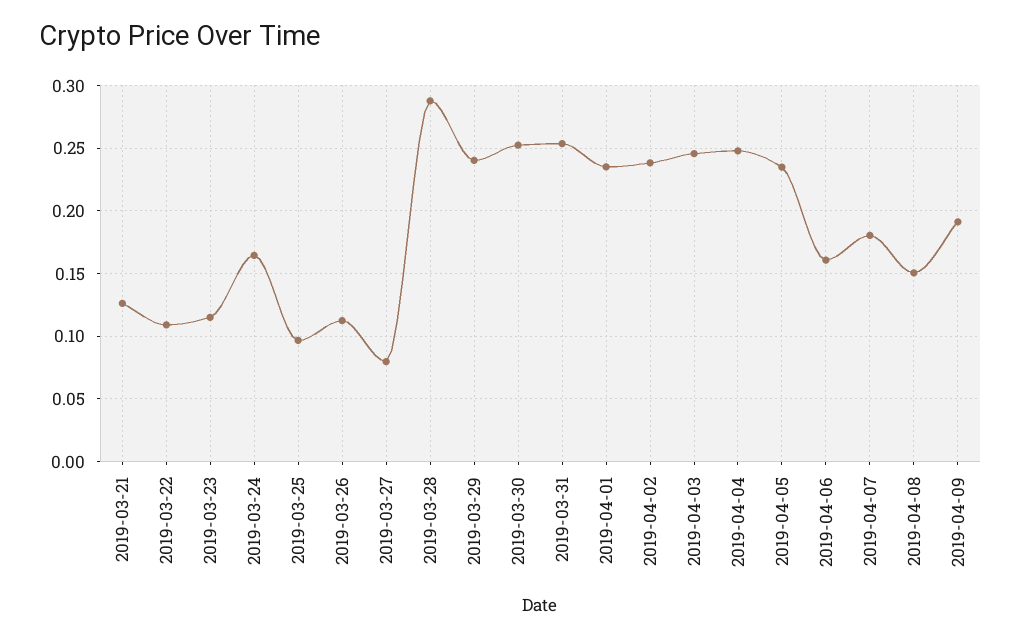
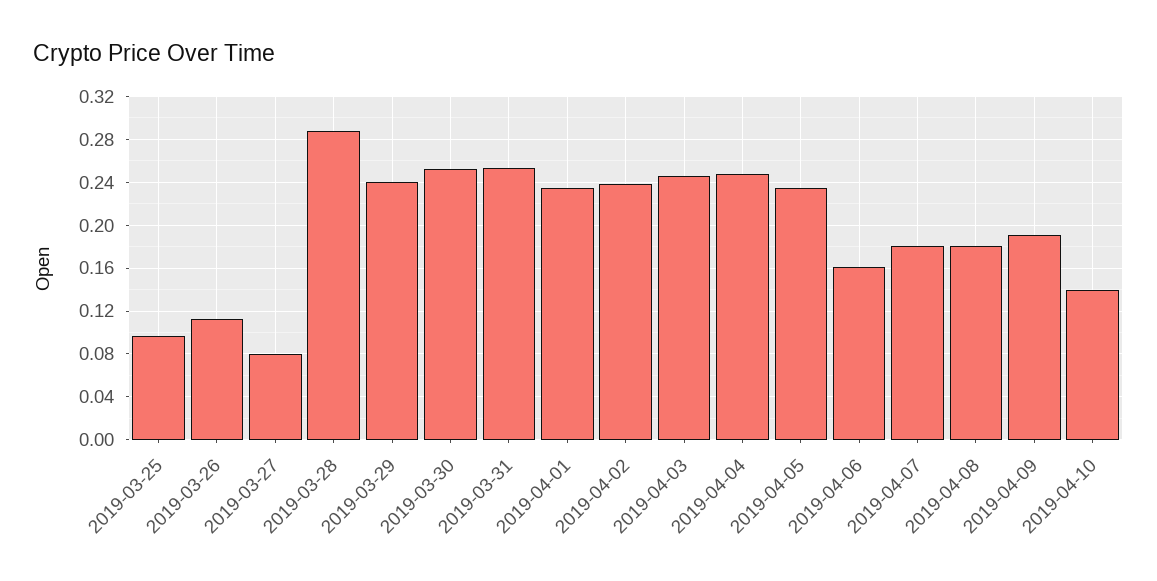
2019-03-21: 0.125 -> none
2019-03-22: 0.11 -> none
2019-03-23: 0.115 -> none
2019-03-24: 0.165 -> none
2019-04-08: 0.15 -> 0.18
2019-04-10: none -> 0.14

